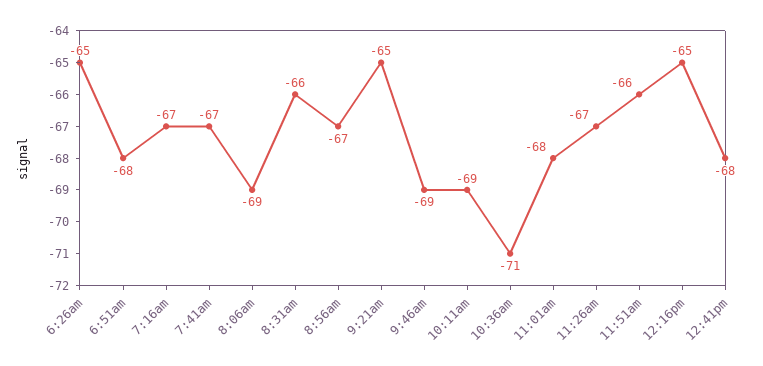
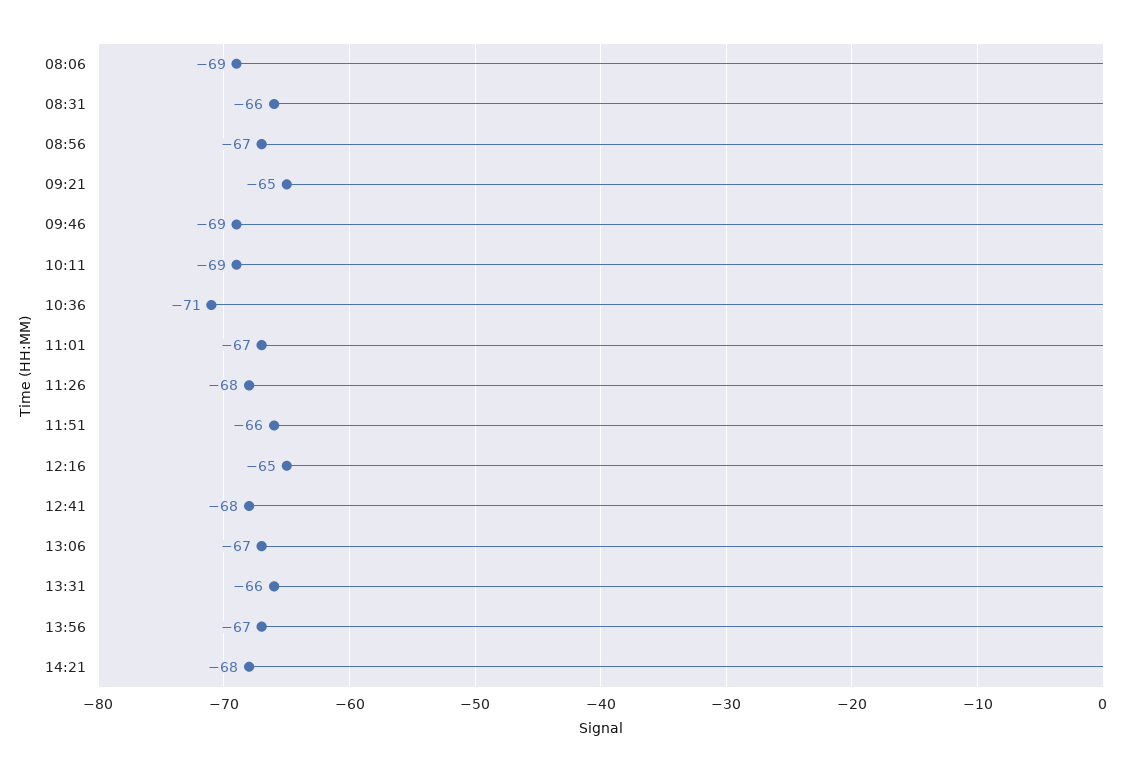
6:26am: -65 -> none
6:51am: -68 -> none
7:16am: -67 -> none
7:41am: -67 -> none
11:01am: -68 -> -67
11:26am: -67 -> -68
13:06: none -> -67
13:31: none -> -66
13:56: none -> -67
14:21: none -> -68

